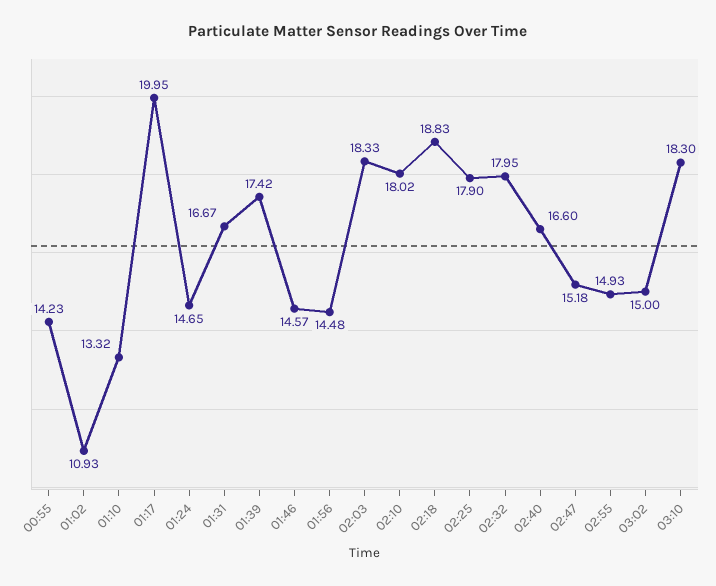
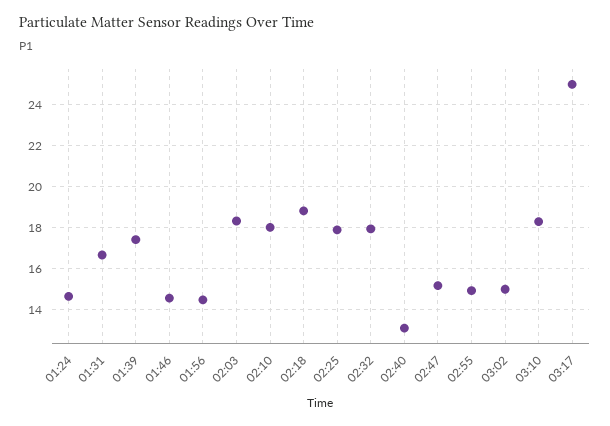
00:55: 14.23 -> none
01:02: 10.93 -> none
01:10: 13.32 -> none
01:17: 19.95 -> none
02:40: 16.6 -> 13
03:17: none -> 25

